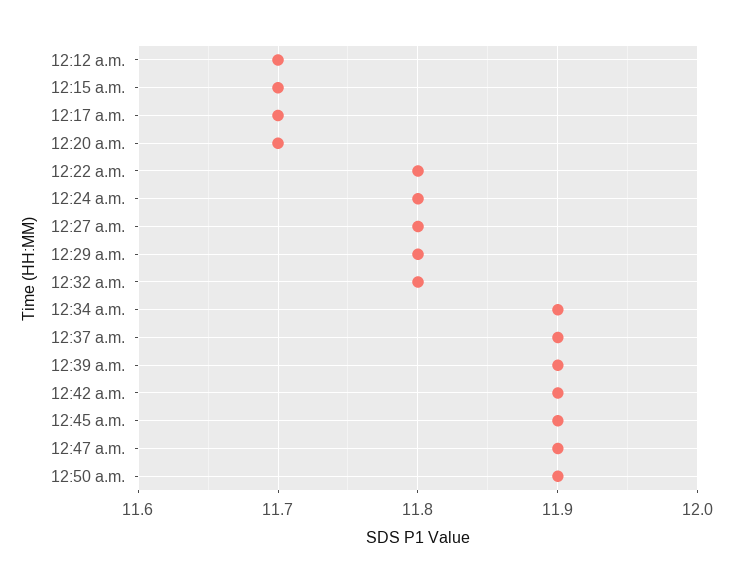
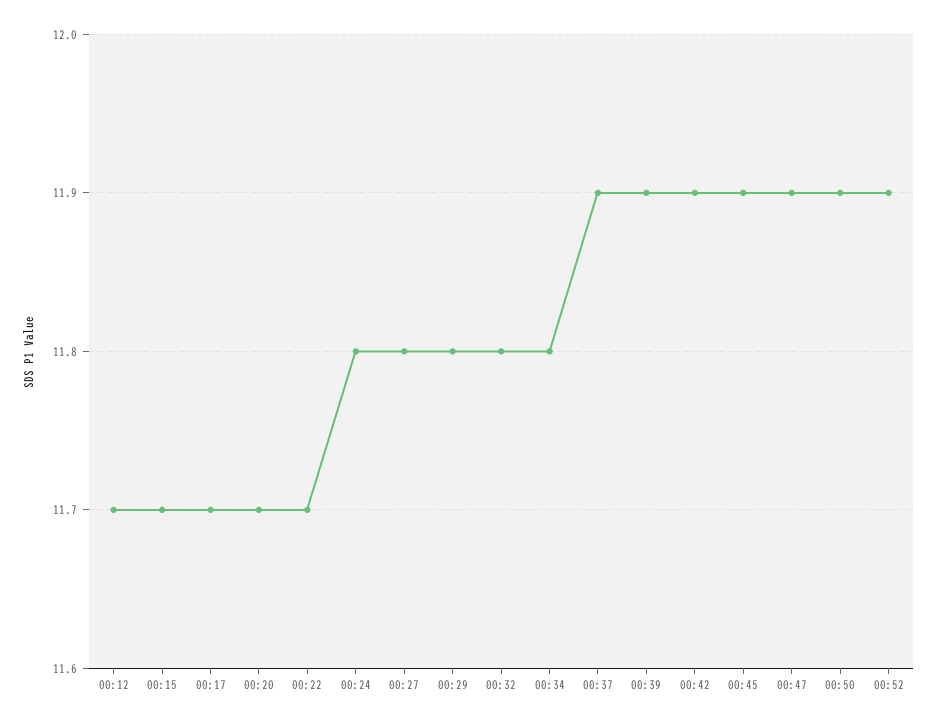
12:22 a.m.: 11.8 -> 11.7
12:34 a.m.: 11.9 -> 11.8
00:52: none -> 11.9

